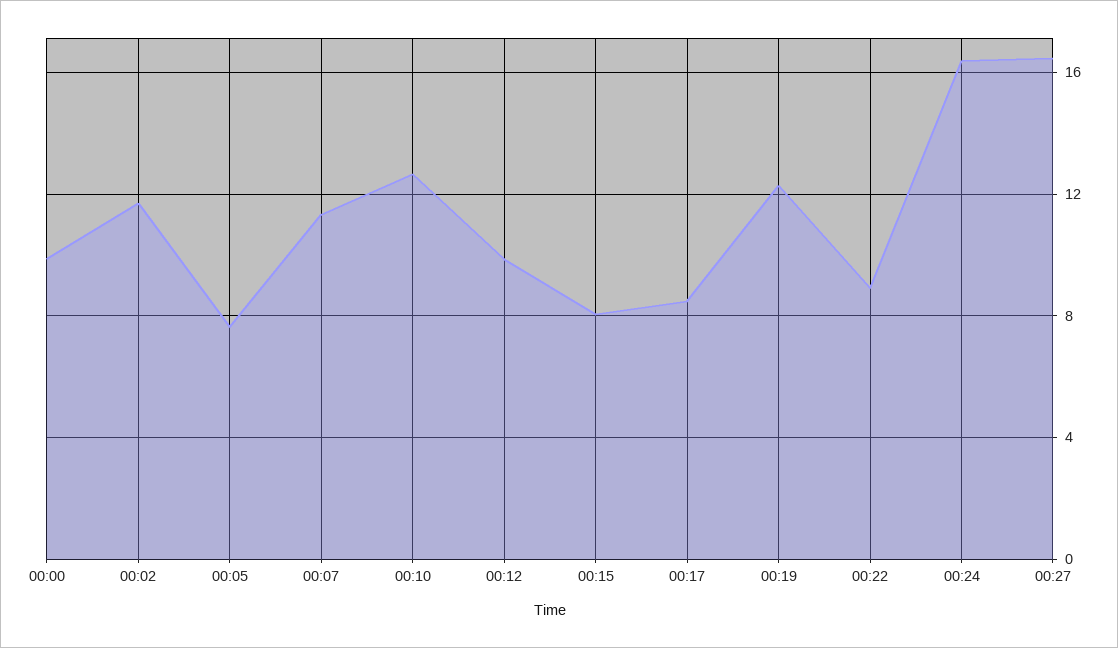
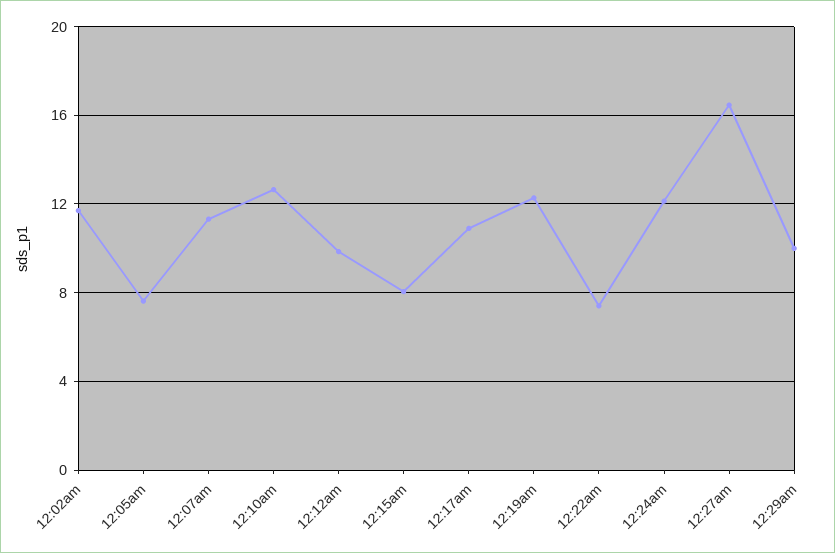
00:00: 10 -> none
00:17: 8.5 -> 11
00:22: 9 -> 7.5
00:24: 16.5 -> 12
12:29am: none -> 10

